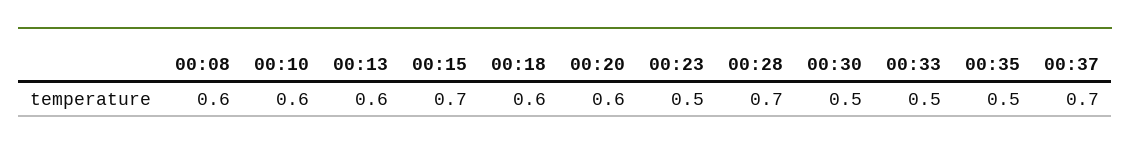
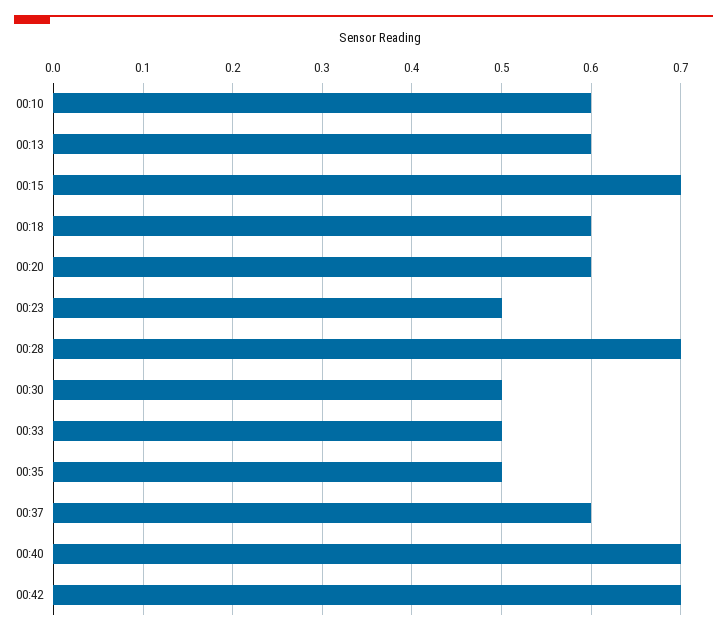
00:08: 0.6 -> none
00:37: 0.7 -> 0.6
00:40: none -> 0.7
00:42: none -> 0.7

